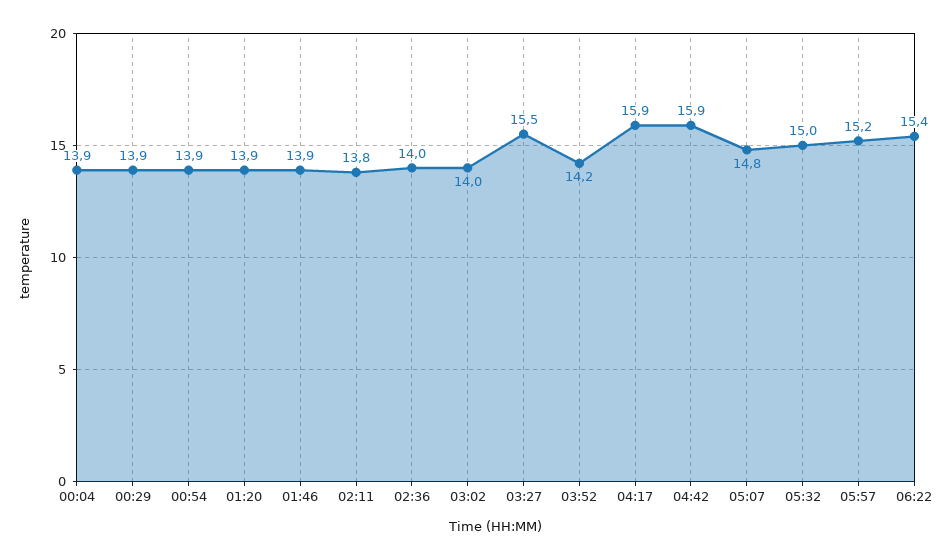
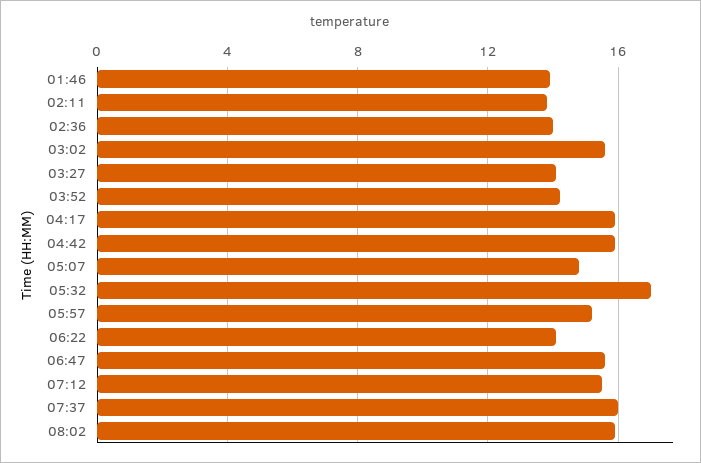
00:04: 13.9 -> none
00:29: 13.9 -> none
00:54: 13.9 -> none
01:20: 13.9 -> none
03:02: 14 -> 15.5
03:27: 15.5 -> 14
05:32: 15 -> 17
06:22: 15.4 -> 14
06:47: none -> 15.5
07:12: none -> 15.5
07:37: none -> 16
08:02: none -> 16

